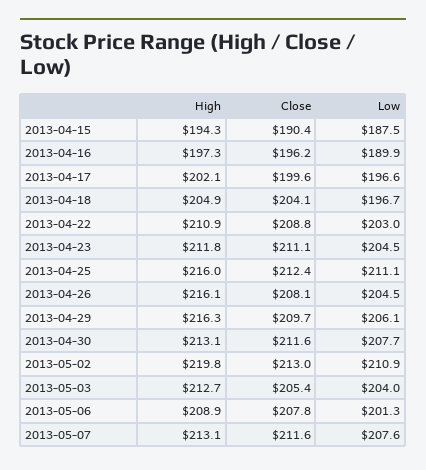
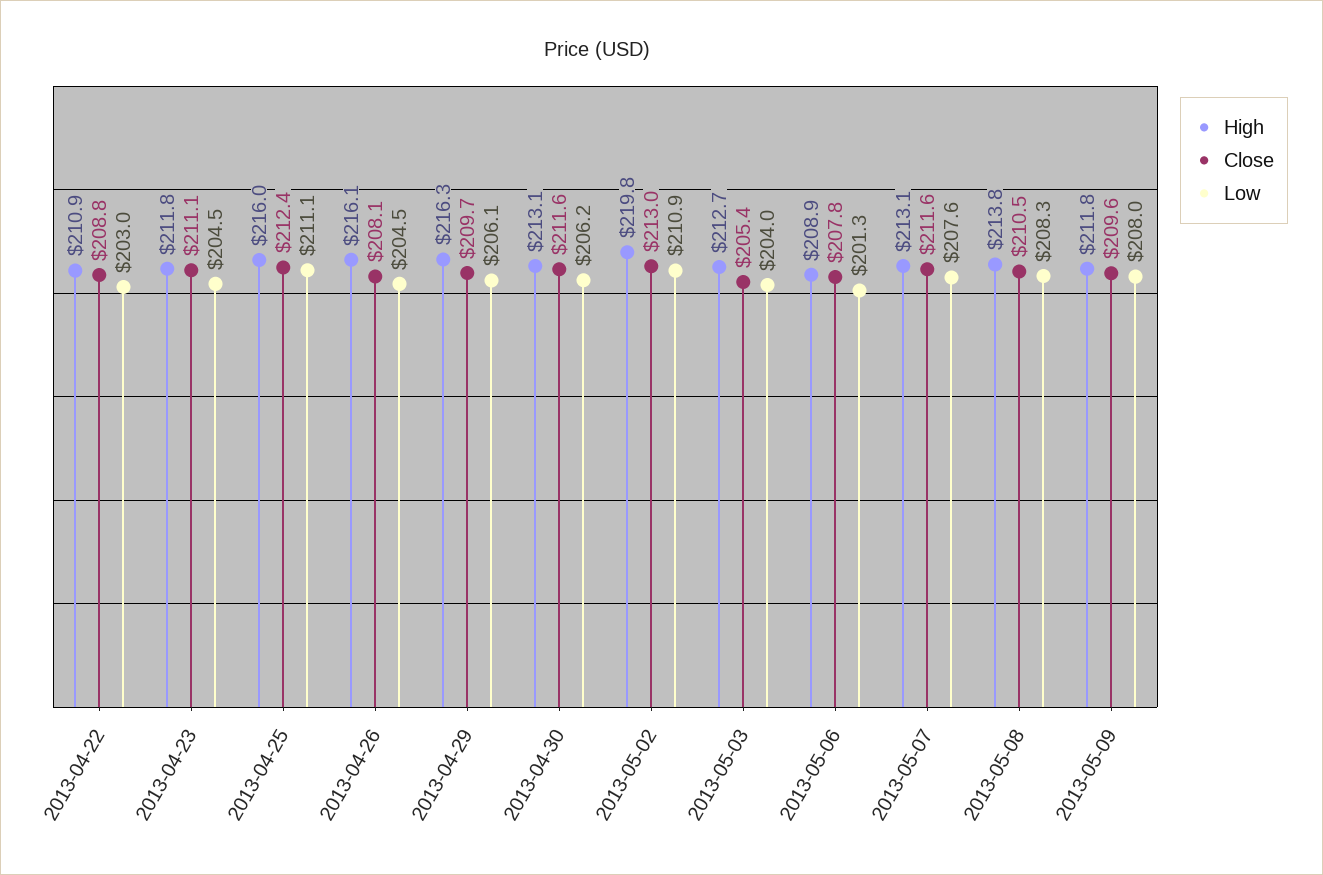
High, 2013-04-15: 194.3 -> none
Close, 2013-04-15: 190.4 -> none
Low, 2013-04-15: 187.5 -> none
High, 2013-04-16: 197.3 -> none
Close, 2013-04-16: 196.2 -> none
Low, 2013-04-16: 189.9 -> none
High, 2013-04-17: 202.1 -> none
Close, 2013-04-17: 199.6 -> none
Low, 2013-04-17: 196.6 -> none
High, 2013-04-18: 204.9 -> none
Close, 2013-04-18: 204.1 -> none
Low, 2013-04-18: 196.7 -> none
Low, 2013-04-30: 207.7 -> 206.2
High, 2013-05-08: none -> 213.8
Close, 2013-05-08: none -> 210.5
Low, 2013-05-08: none -> 208.3
High, 2013-05-09: none -> 211.8
Close, 2013-05-09: none -> 209.6
Low, 2013-05-09: none -> 208

